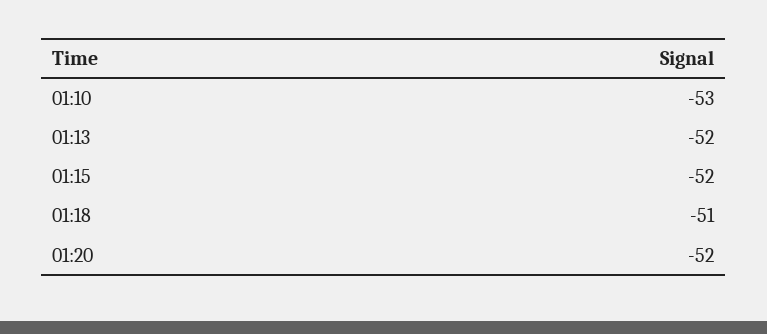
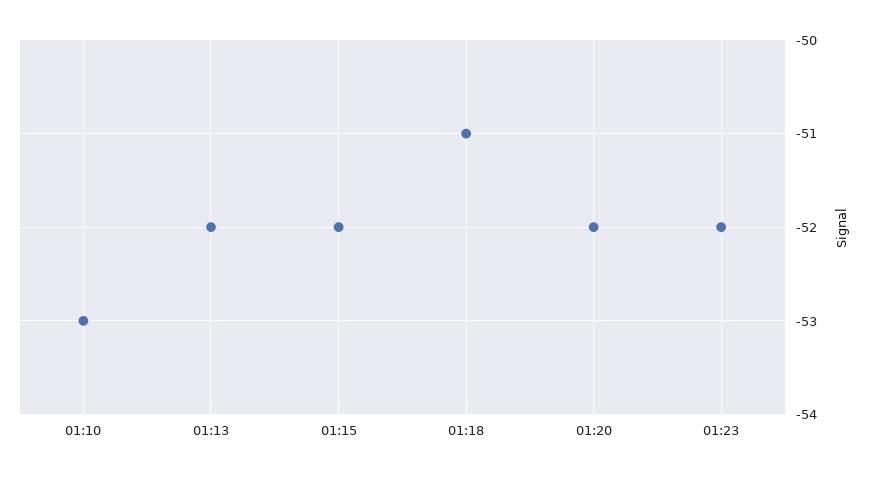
01:23: none -> -52

